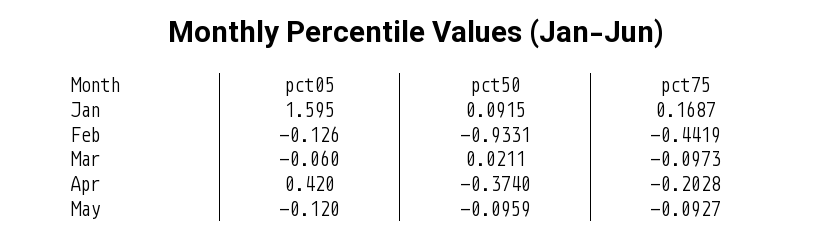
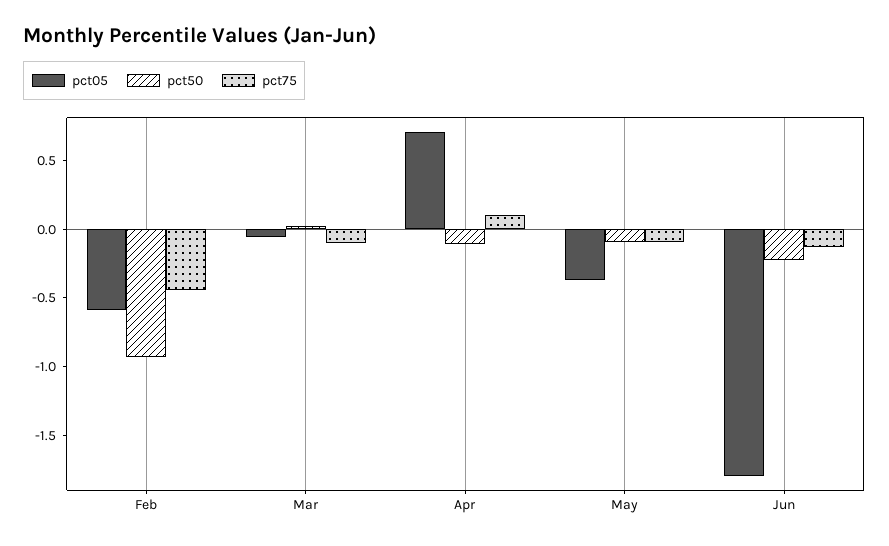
pct05, Jan: 1.595 -> none
pct50, Jan: 0.0915 -> none
pct75, Jan: 0.1687 -> none
pct05, Feb: -0.126 -> -0.6
pct05, Apr: 0.42 -> 0.7
pct50, Apr: -0.374 -> -0.1
pct75, Apr: -0.2028 -> 0.1
pct05, May: -0.12 -> -0.4
pct05, Jun: none -> -1.8
pct50, Jun: none -> -0.2
pct75, Jun: none -> -0.1

